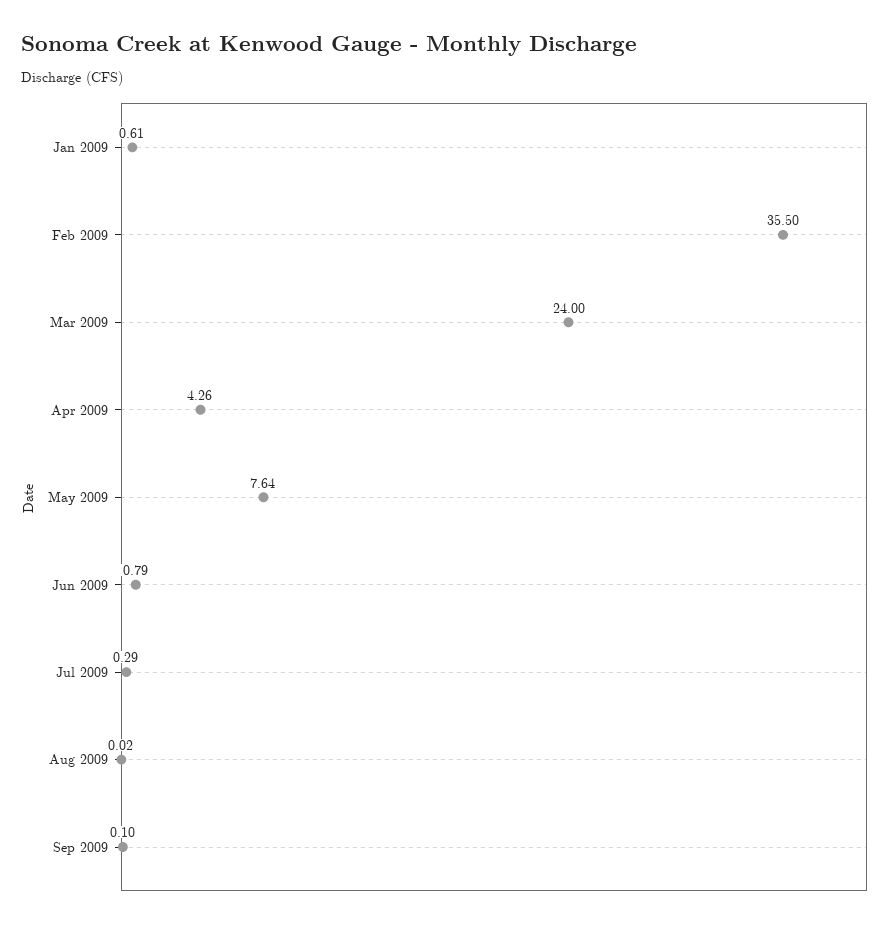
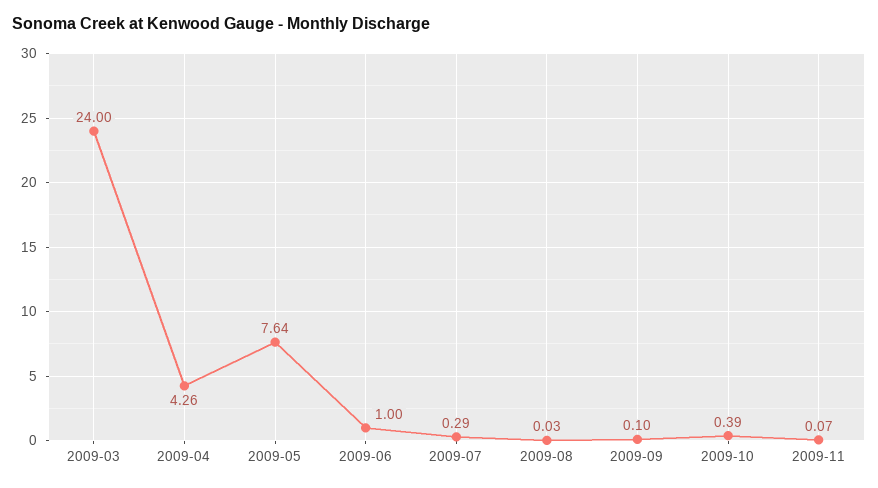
Jan 2009: 0.61 -> none
Feb 2009: 35.5 -> none
Jun 2009: 0.79 -> 1
Aug 2009: 0.02 -> 0.03
2009-10: none -> 0.39
2009-11: none -> 0.07

